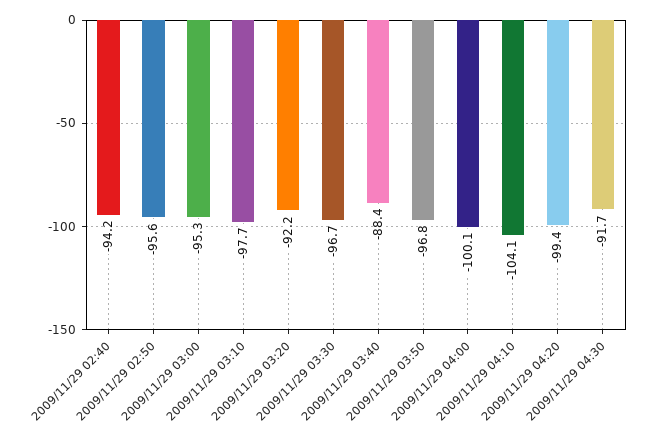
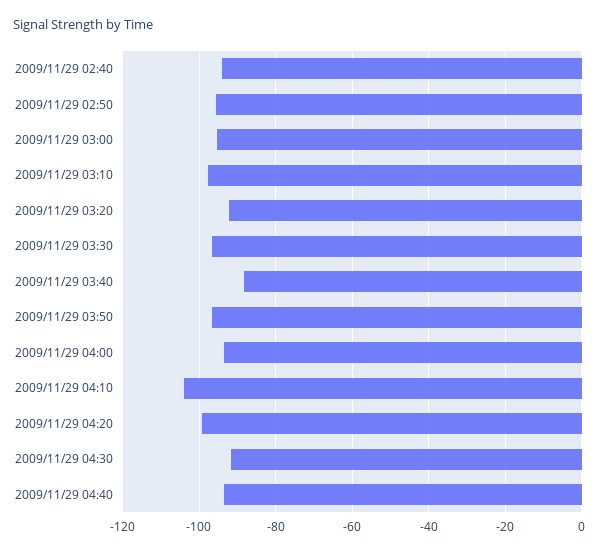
2009/11/29 04:00: -100.1 -> -94
2009/11/29 04:40: none -> -94

